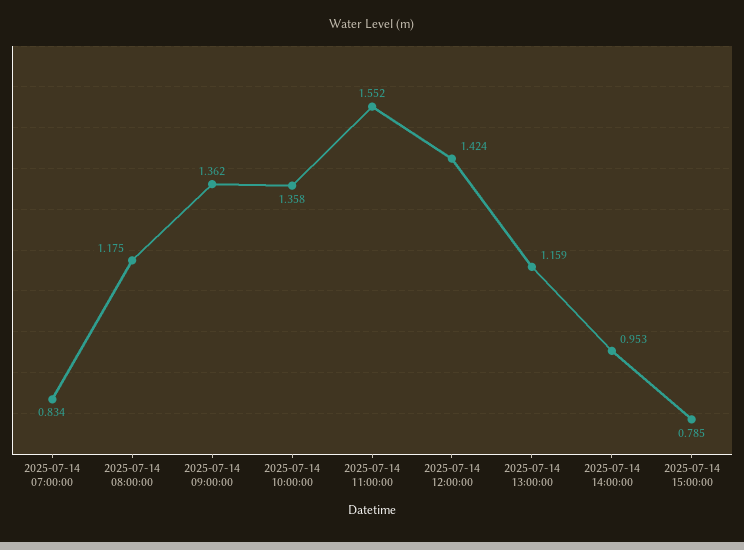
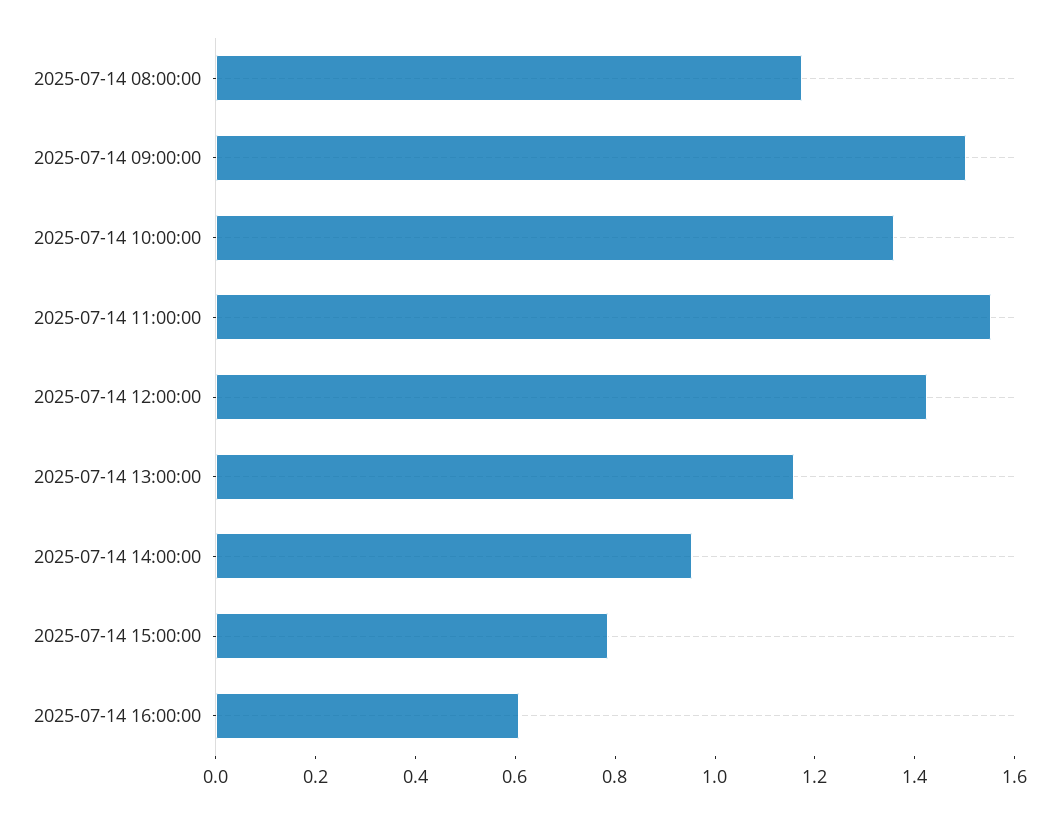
2025-07-14 07:00:00: 0.834 -> none
2025-07-14 09:00:00: 1.362 -> 1.5
2025-07-14 16:00:00: none -> 0.6

